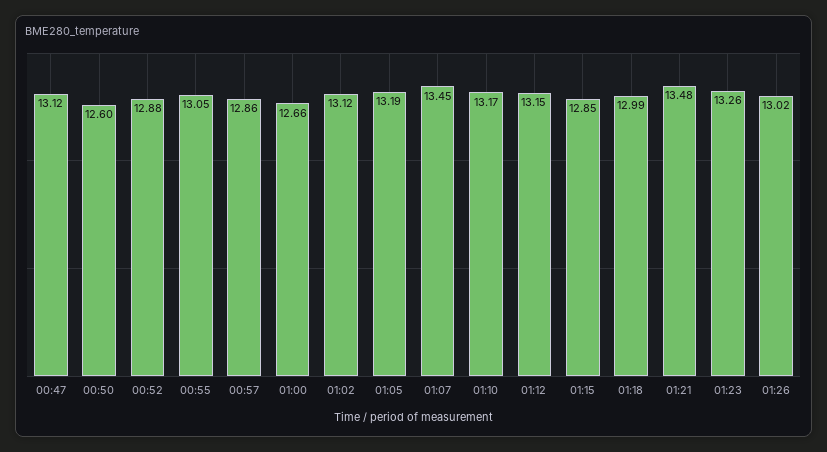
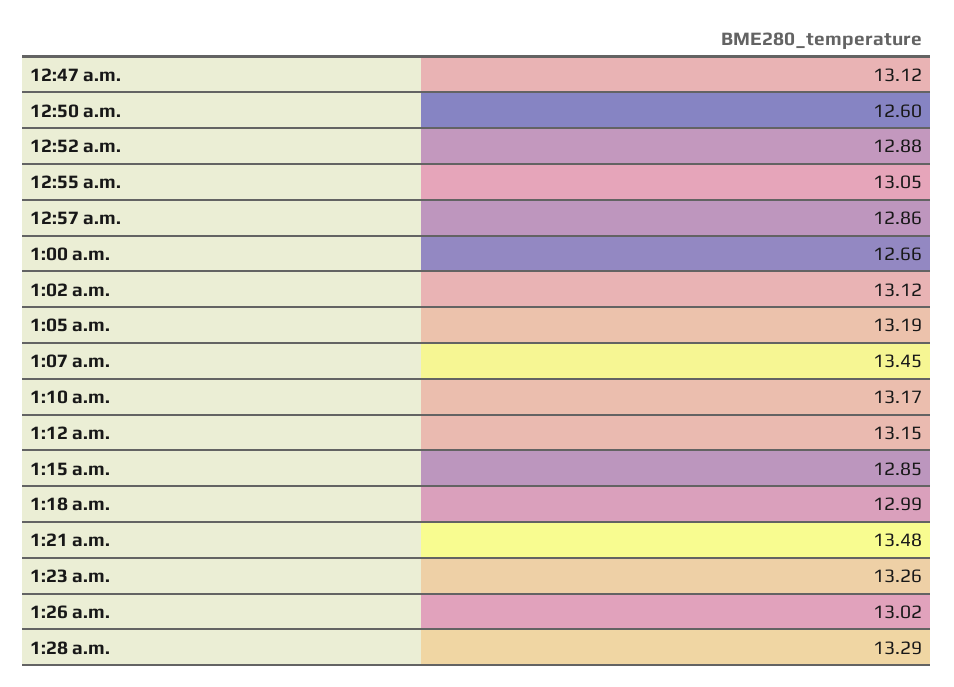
1:28 a.m.: none -> 13.29

